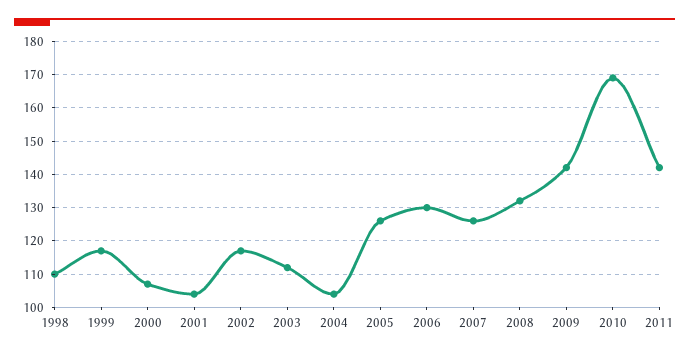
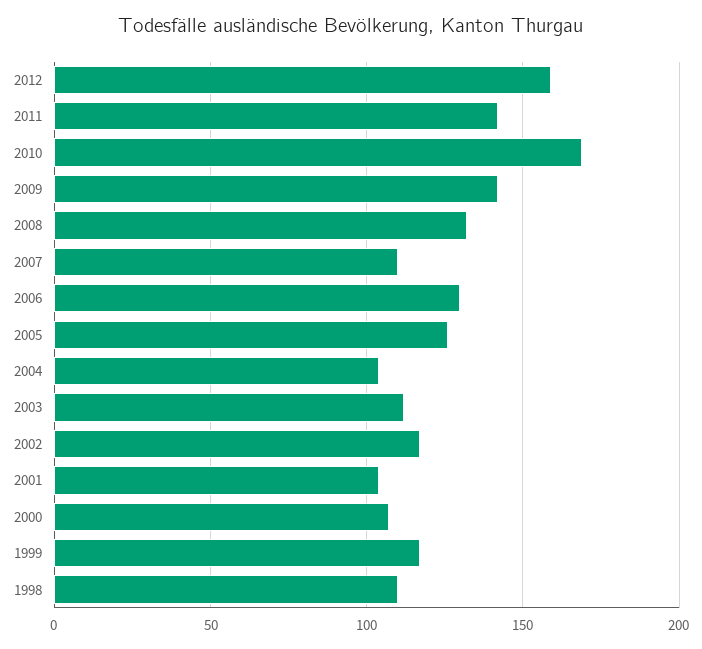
2007: 125 -> 110
2012: none -> 160

